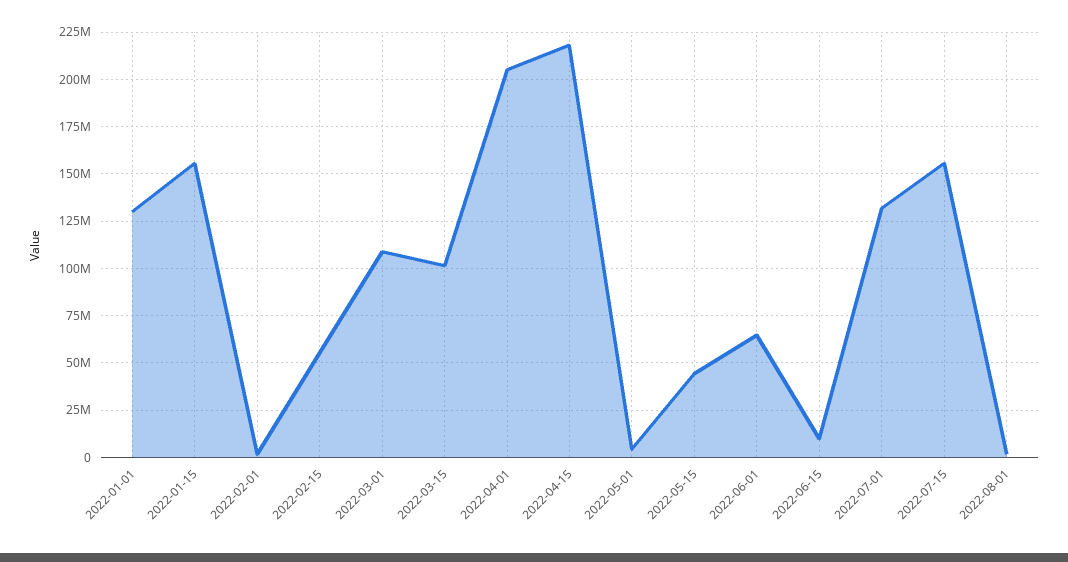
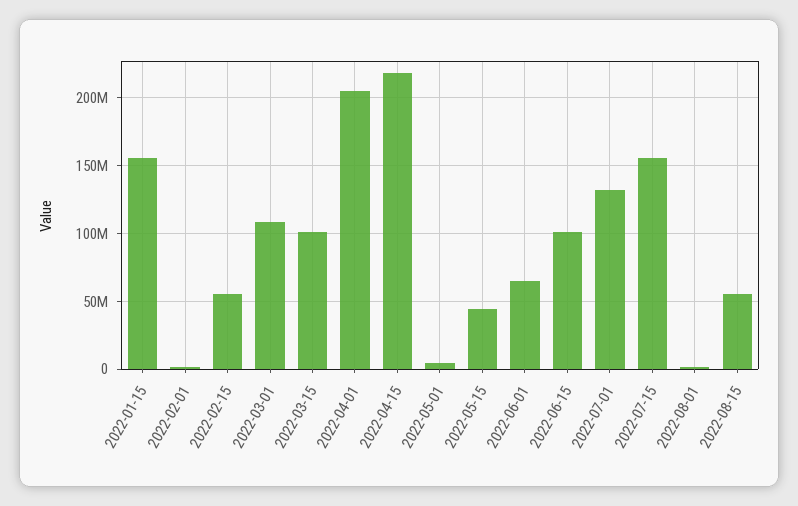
2022-01-01: 130000000 -> none
2022-06-15: 10000000 -> 100000000
2022-08-15: none -> 55000000

